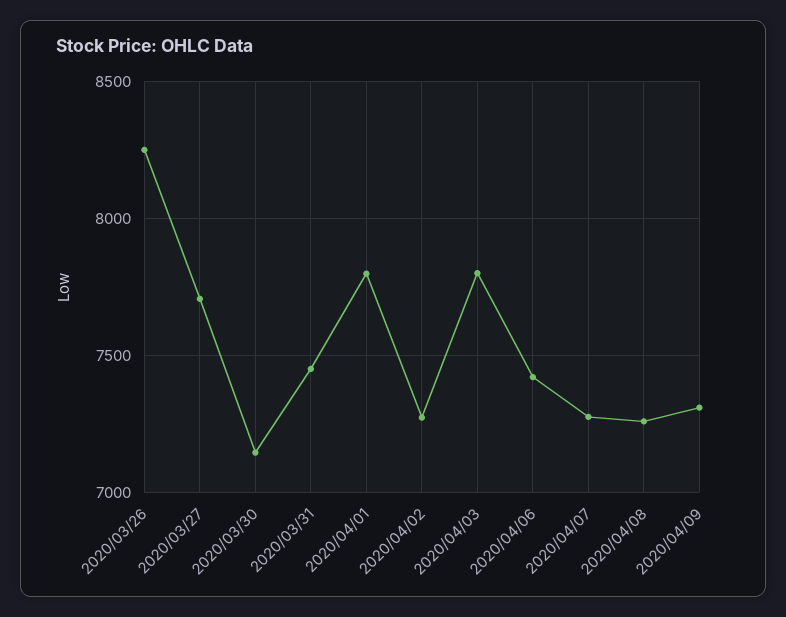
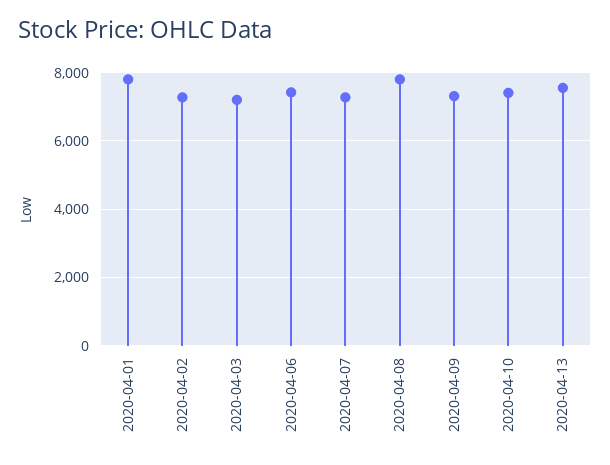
2020/03/26: 8250 -> none
2020/03/27: 7700 -> none
2020/03/30: 7150 -> none
2020/03/31: 7450 -> none
2020/04/03: 7800 -> 7200
2020/04/08: 7250 -> 7800
2020-04-10: none -> 7400
2020-04-13: none -> 7600

